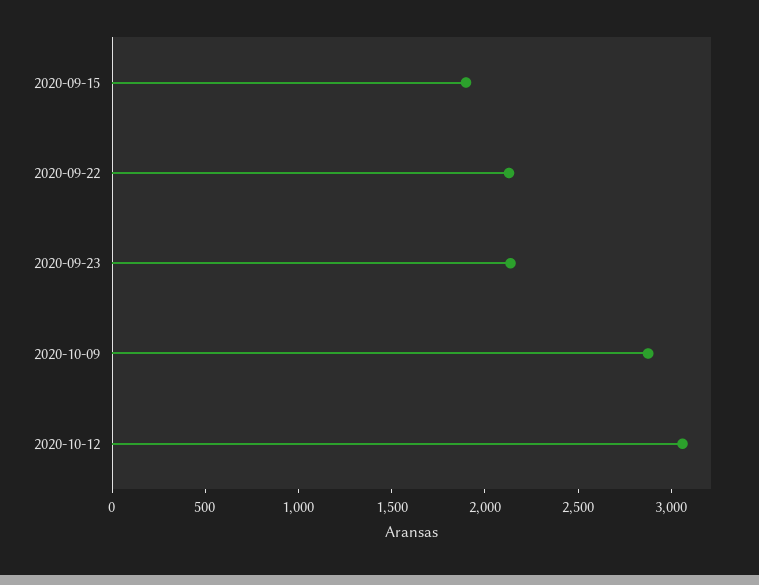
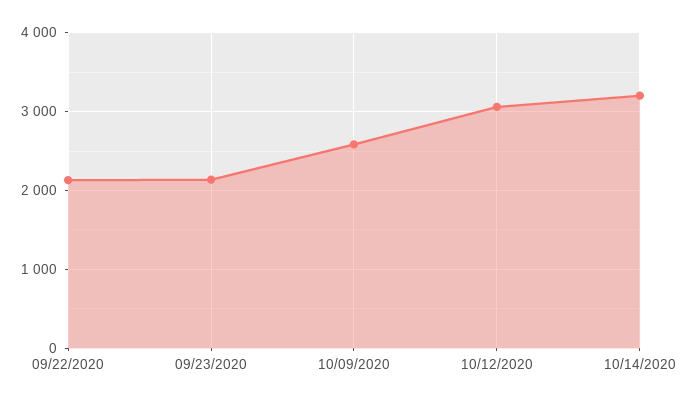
2020-09-15: 1900 -> none
2020-10-09: 2900 -> 2600
10/14/2020: none -> 3200

